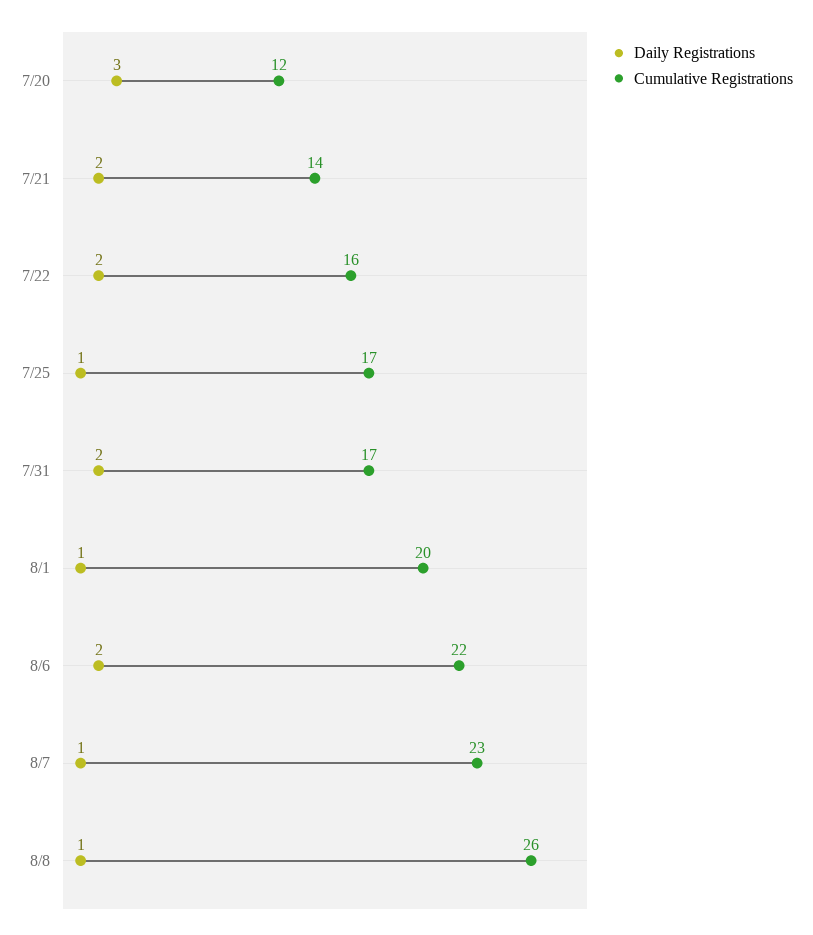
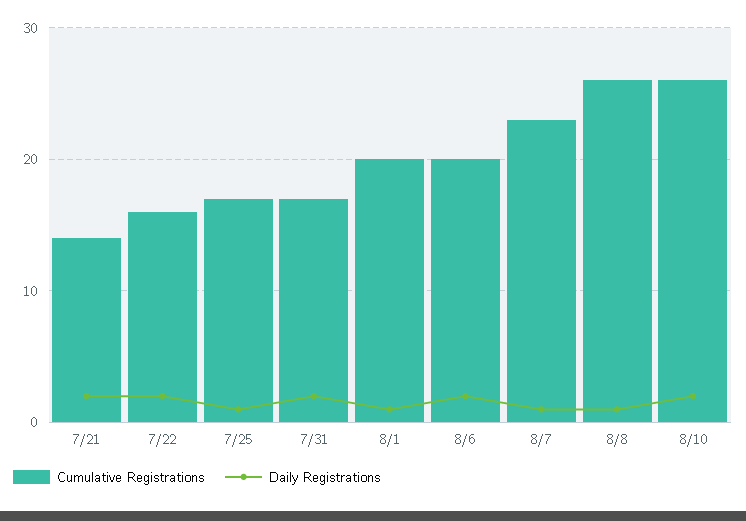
Daily Registrations, 7/20: 3 -> none
Cumulative Registrations, 7/20: 12 -> none
Cumulative Registrations, 8/6: 22 -> 20
Cumulative Registrations, 8/10: none -> 26
Daily Registrations, 8/10: none -> 2

